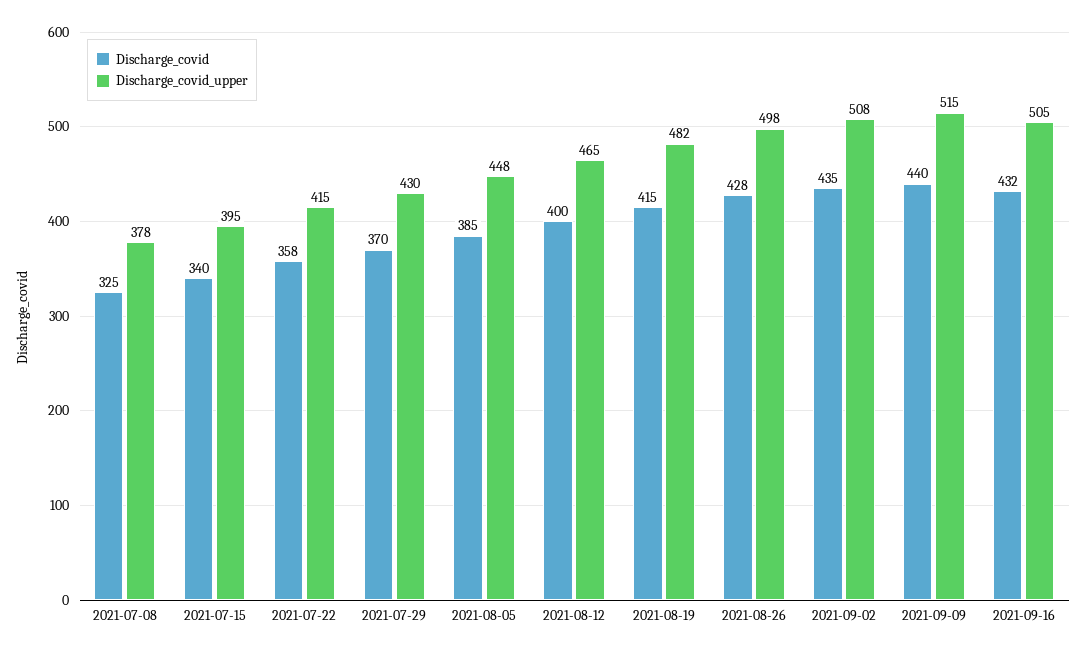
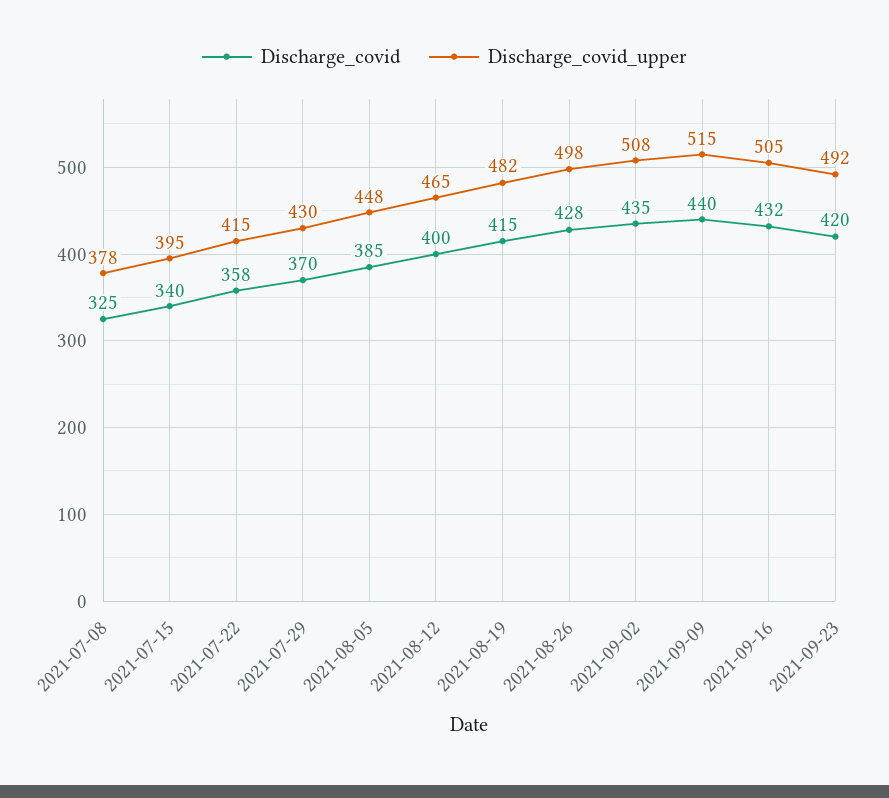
Discharge_covid, 2021-09-23: none -> 420
Discharge_covid_upper, 2021-09-23: none -> 492

